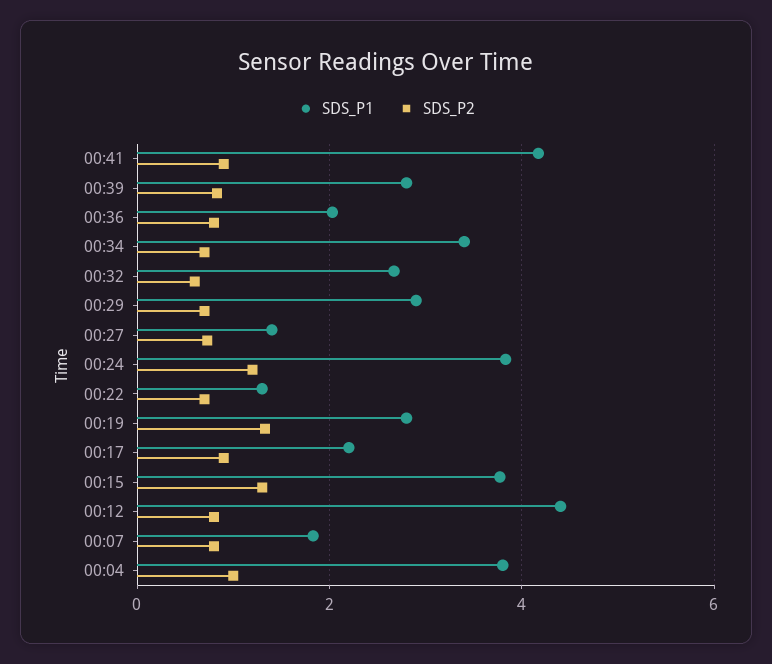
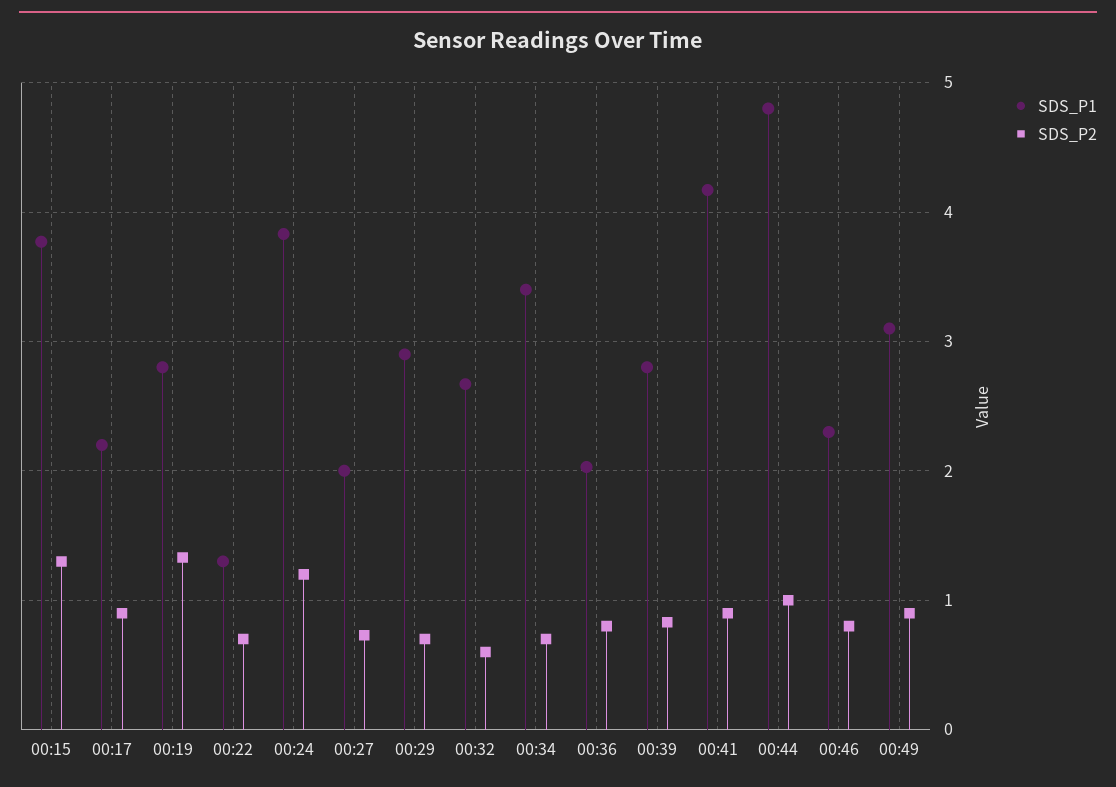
SDS_P1, 00:27: 1.4 -> 2
SDS_P1, 00:12: 4.4 -> none
SDS_P2, 00:12: 0.8 -> none
SDS_P1, 00:07: 1.8 -> none
SDS_P2, 00:07: 0.8 -> none
SDS_P1, 00:04: 3.8 -> none
SDS_P2, 00:04: 1 -> none
SDS_P1, 00:44: none -> 4.8
SDS_P2, 00:44: none -> 1
SDS_P1, 00:46: none -> 2.3
SDS_P2, 00:46: none -> 0.8
SDS_P1, 00:49: none -> 3.1
SDS_P2, 00:49: none -> 0.9

